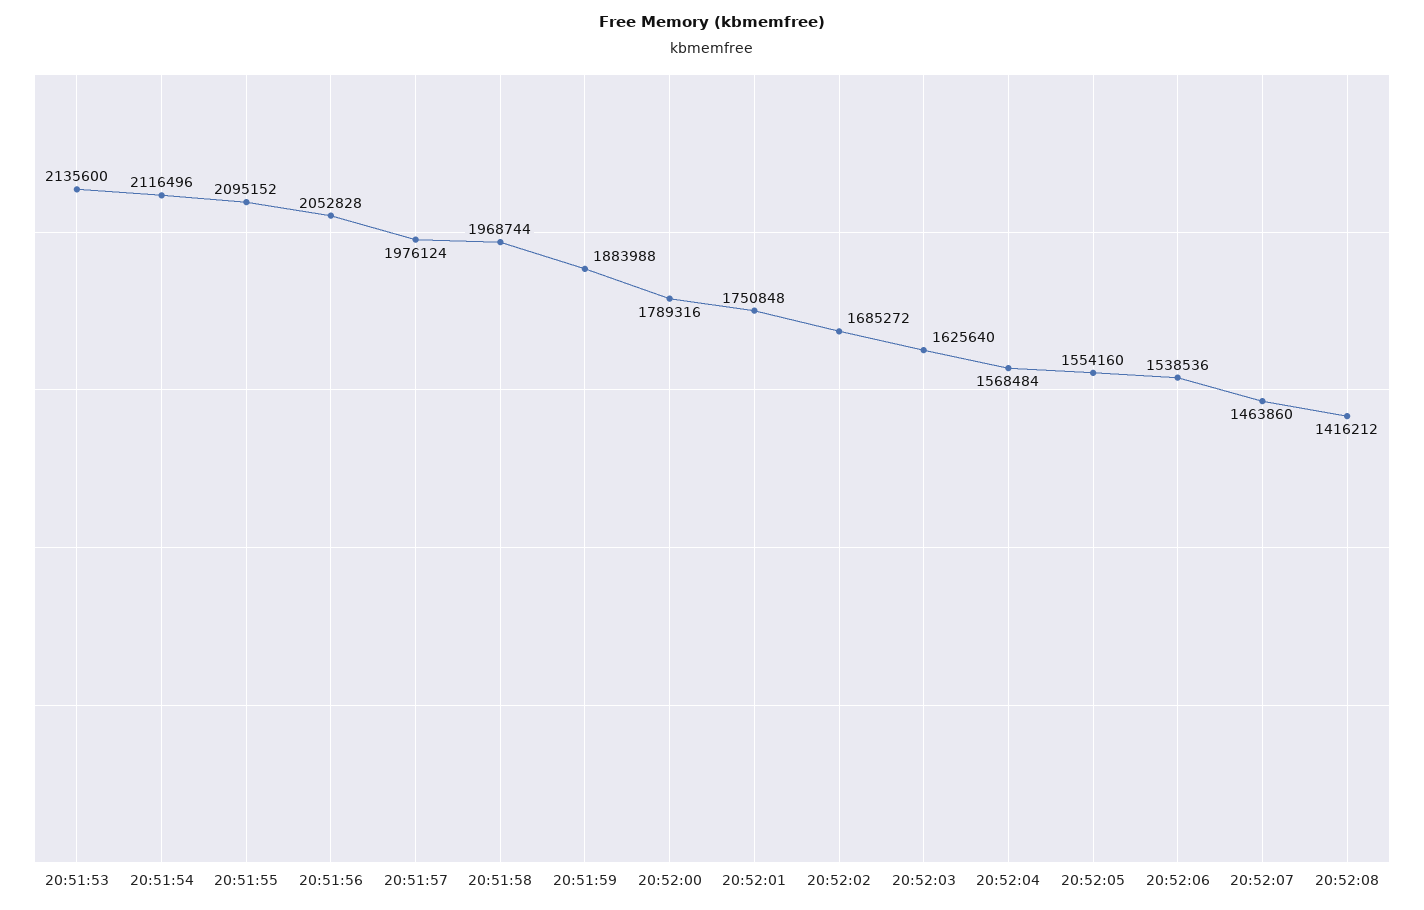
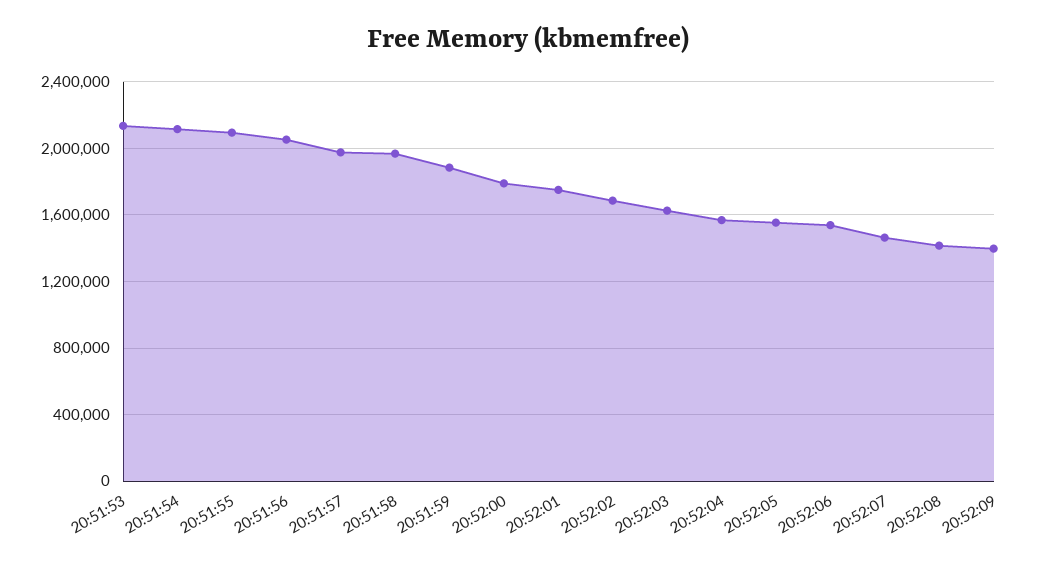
20:52:09: none -> 1400000

